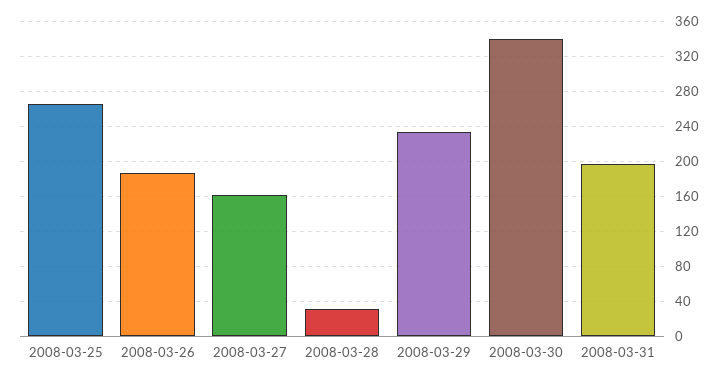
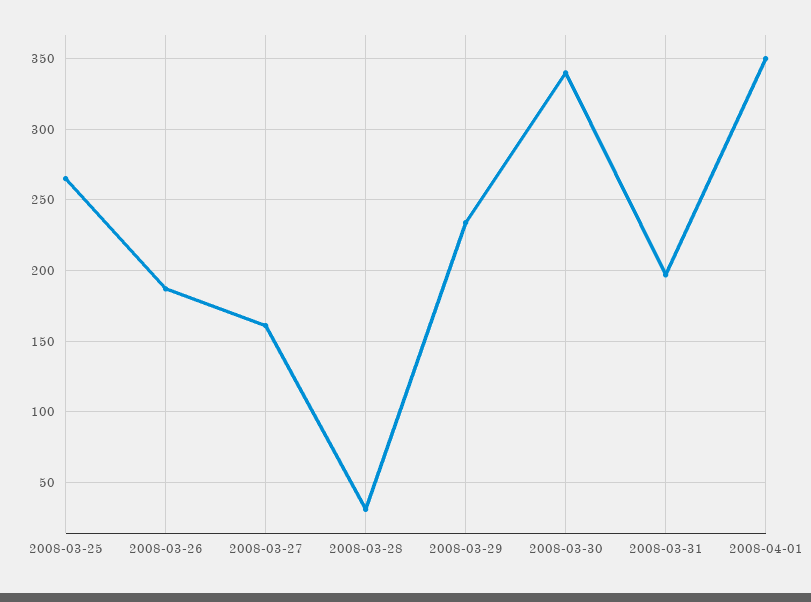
2008-04-01: none -> 350

